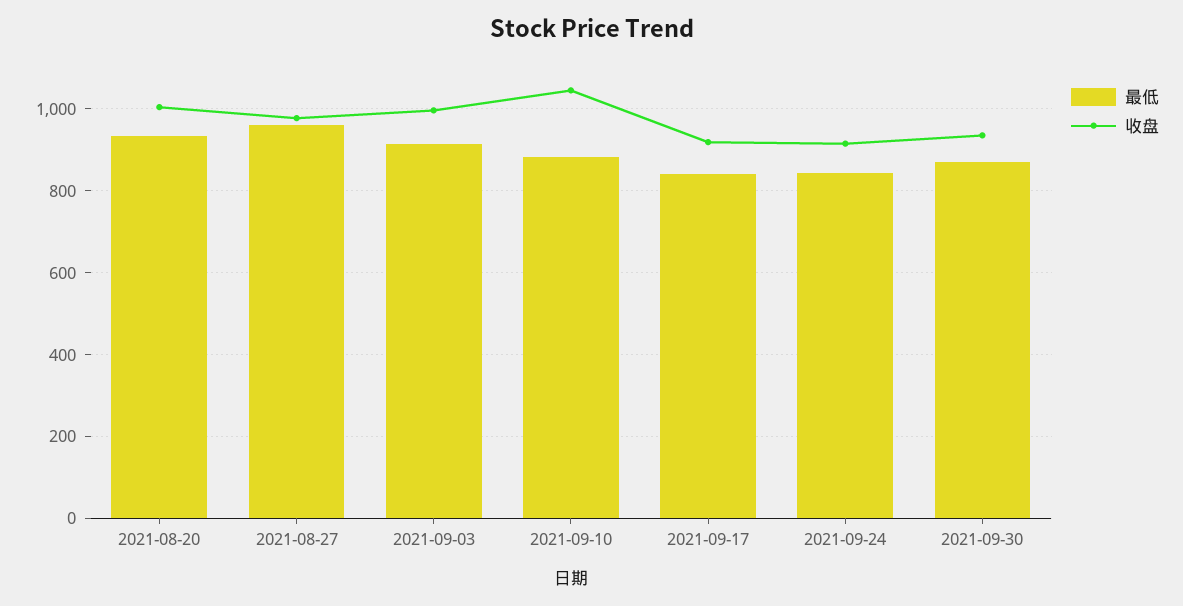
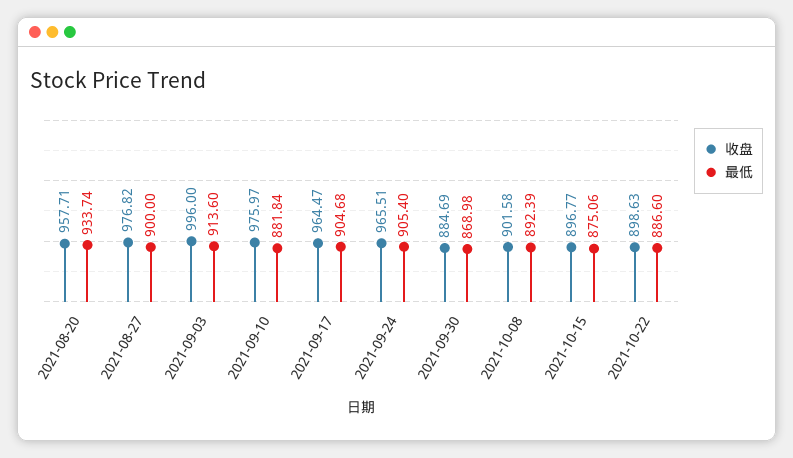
收盘, 2021-08-20: 1000 -> 957.71
最低, 2021-08-27: 960 -> 900
收盘, 2021-09-10: 1040 -> 975.97
最低, 2021-09-17: 840 -> 904.68
收盘, 2021-09-17: 920 -> 964.47
最低, 2021-09-24: 840 -> 905.4
收盘, 2021-09-24: 920 -> 965.51
收盘, 2021-09-30: 940 -> 884.69
收盘, 2021-10-08: none -> 901.58
最低, 2021-10-08: none -> 892.39
收盘, 2021-10-15: none -> 896.77
最低, 2021-10-15: none -> 875.06
收盘, 2021-10-22: none -> 898.63
最低, 2021-10-22: none -> 886.6

